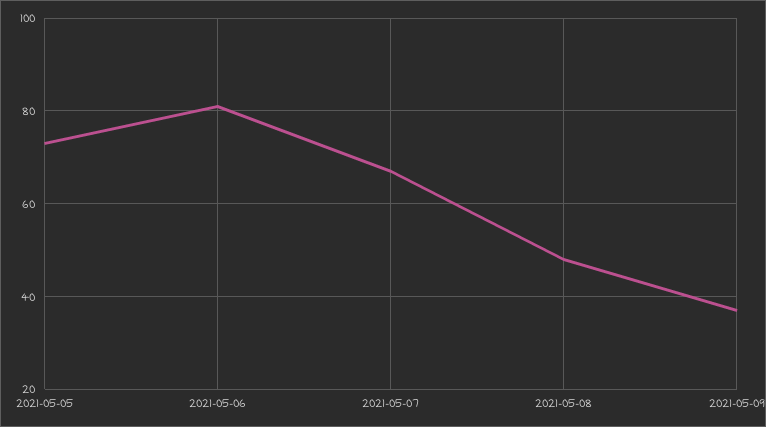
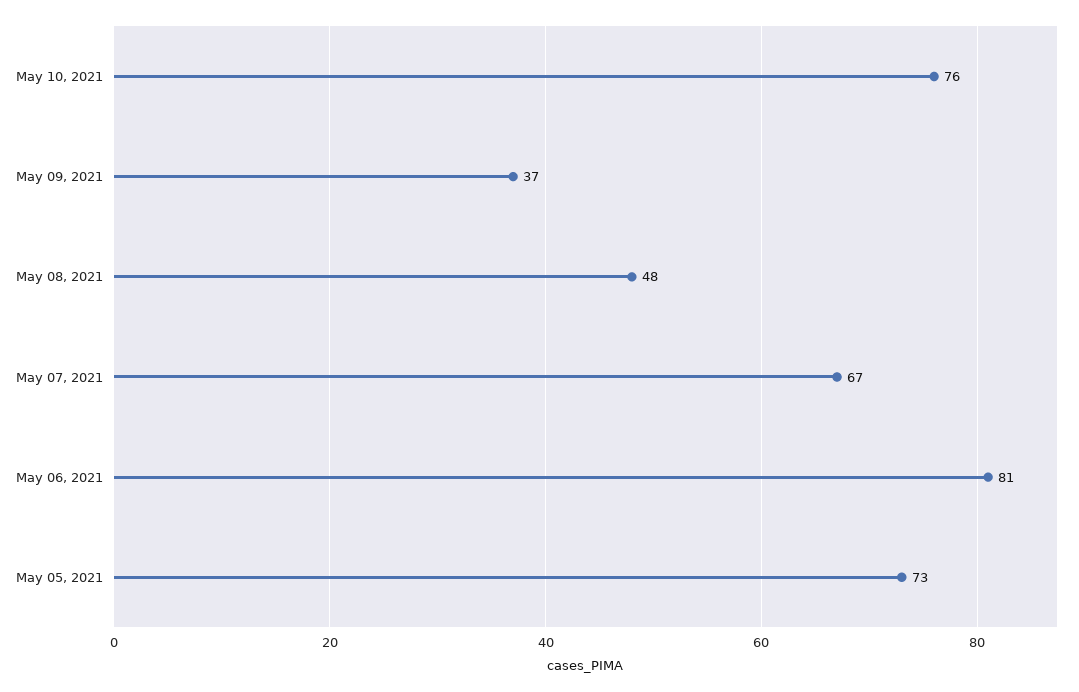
May 10, 2021: none -> 76

